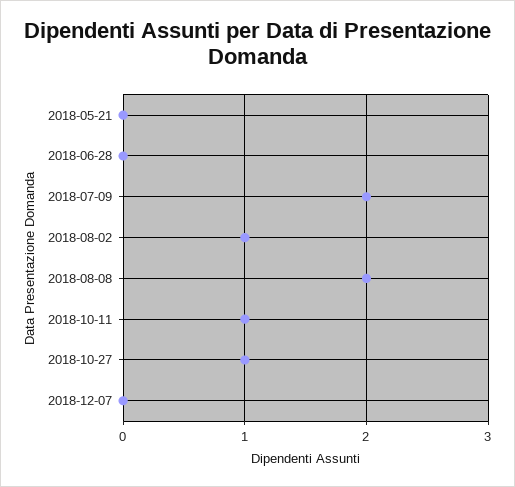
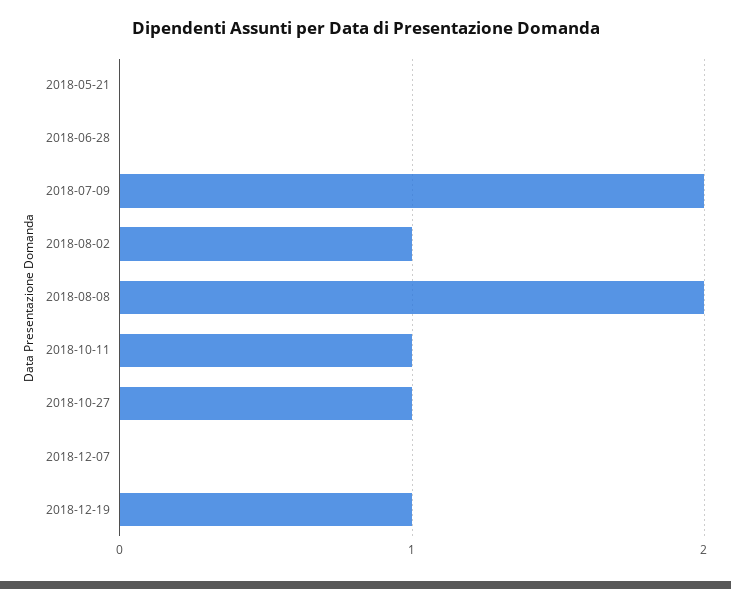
2018-12-19: none -> 1

